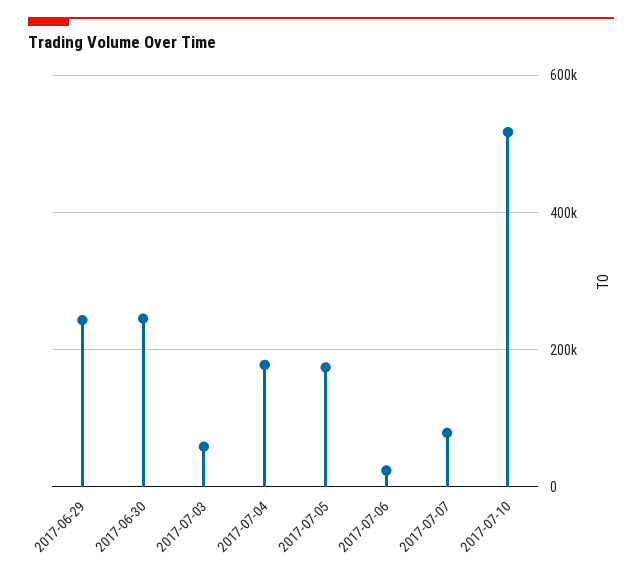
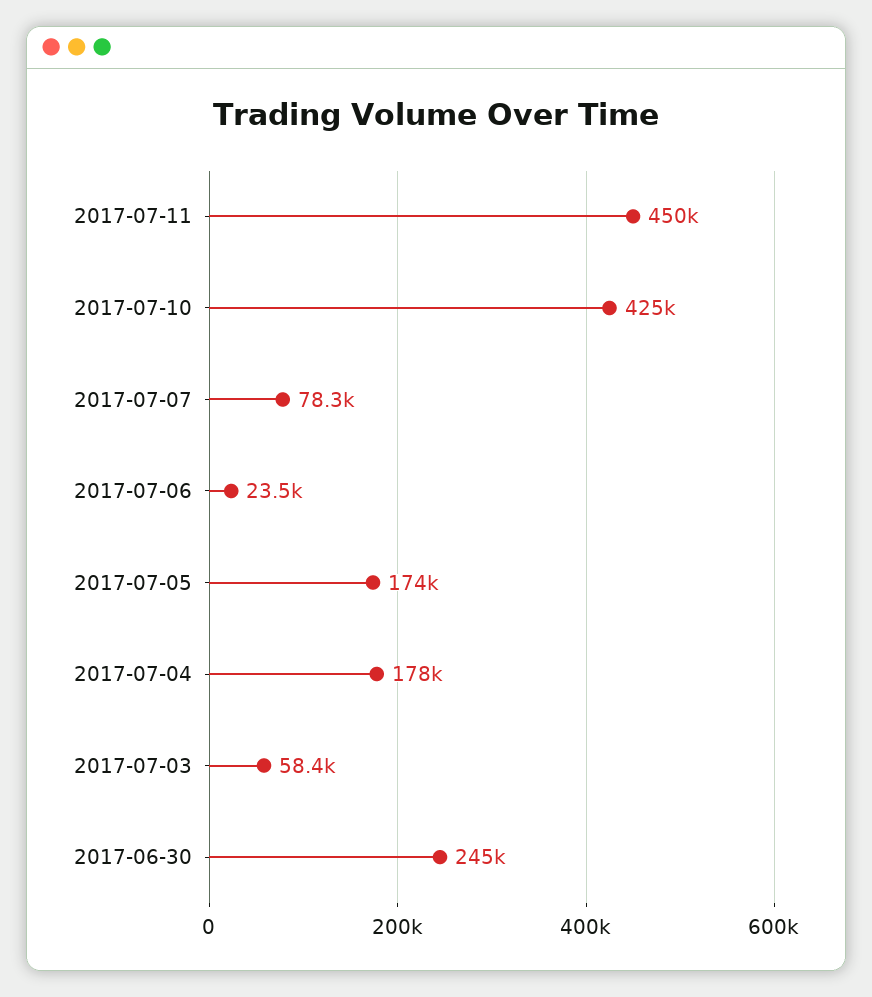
2017-06-29: 240000 -> none
2017-07-10: 520000 -> 425000
2017-07-11: none -> 450000

